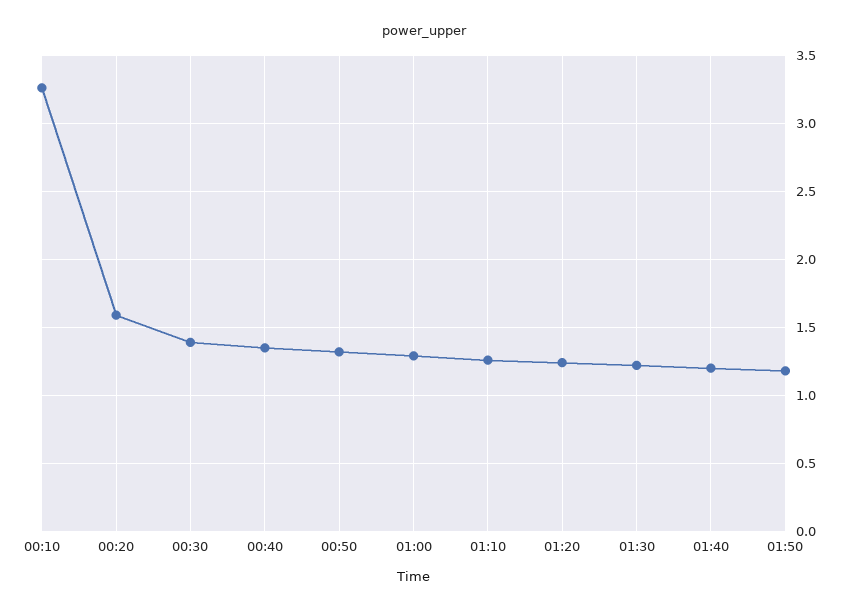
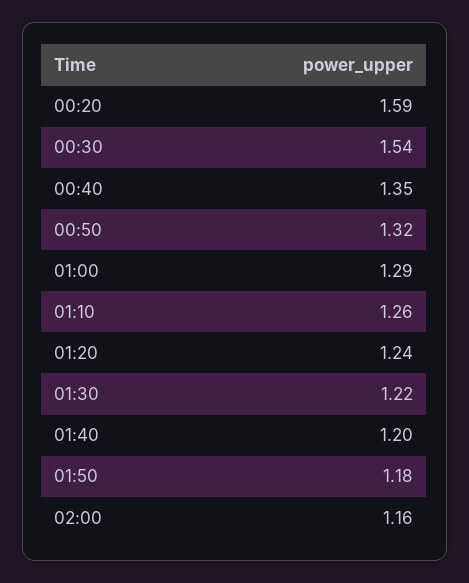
00:10: 3.25 -> none
00:30: 1.4 -> 1.54
02:00: none -> 1.16

